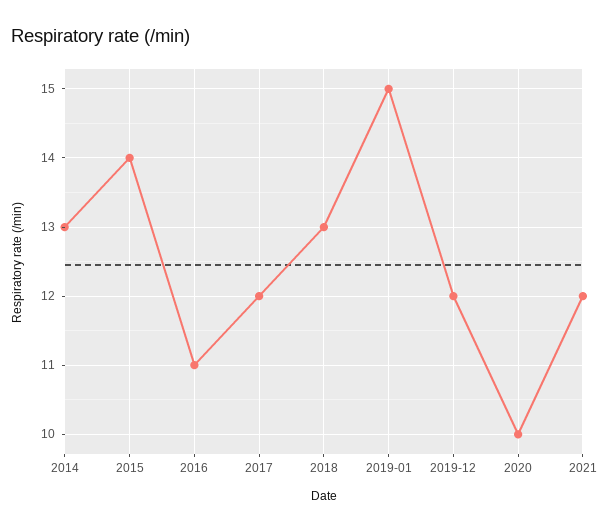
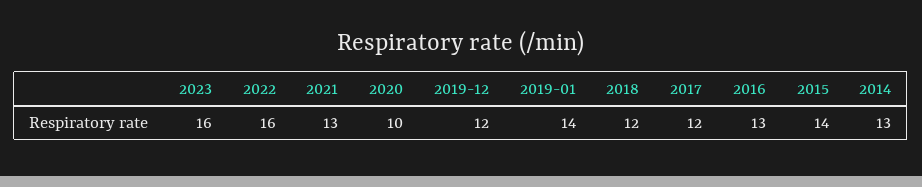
2016: 11 -> 13
2018: 13 -> 12
2019-01: 15 -> 14
2021: 12 -> 13
2023: none -> 16
2022: none -> 16

